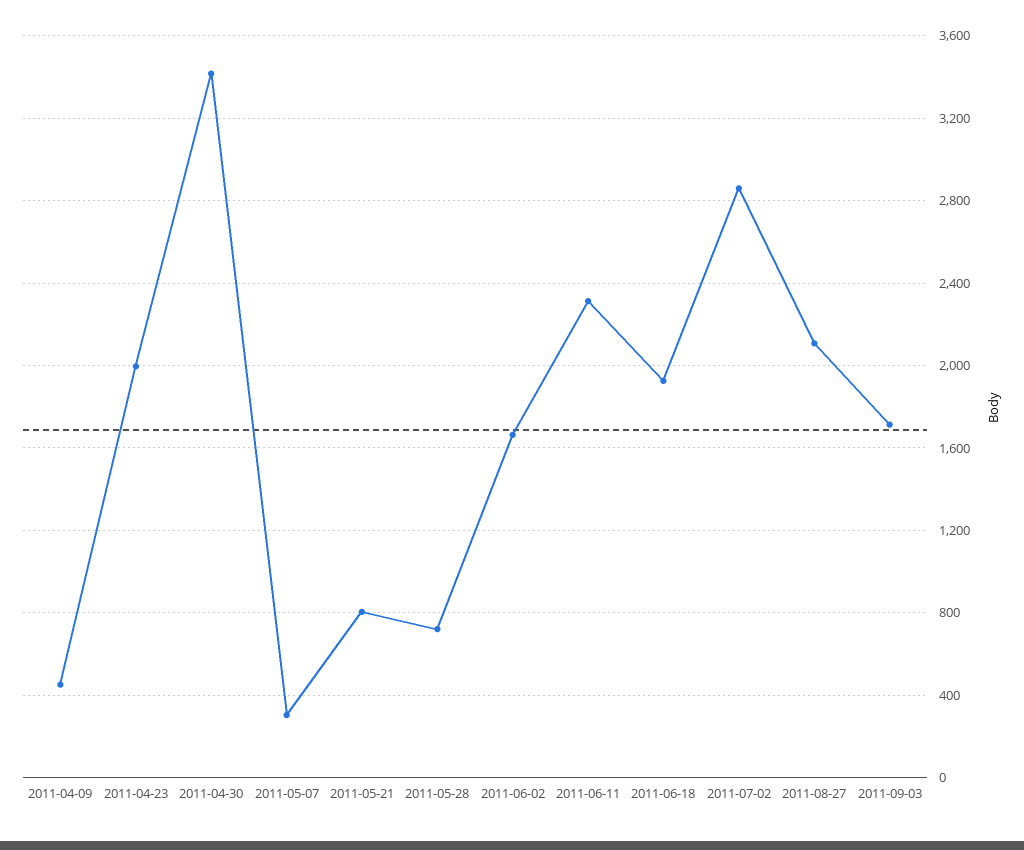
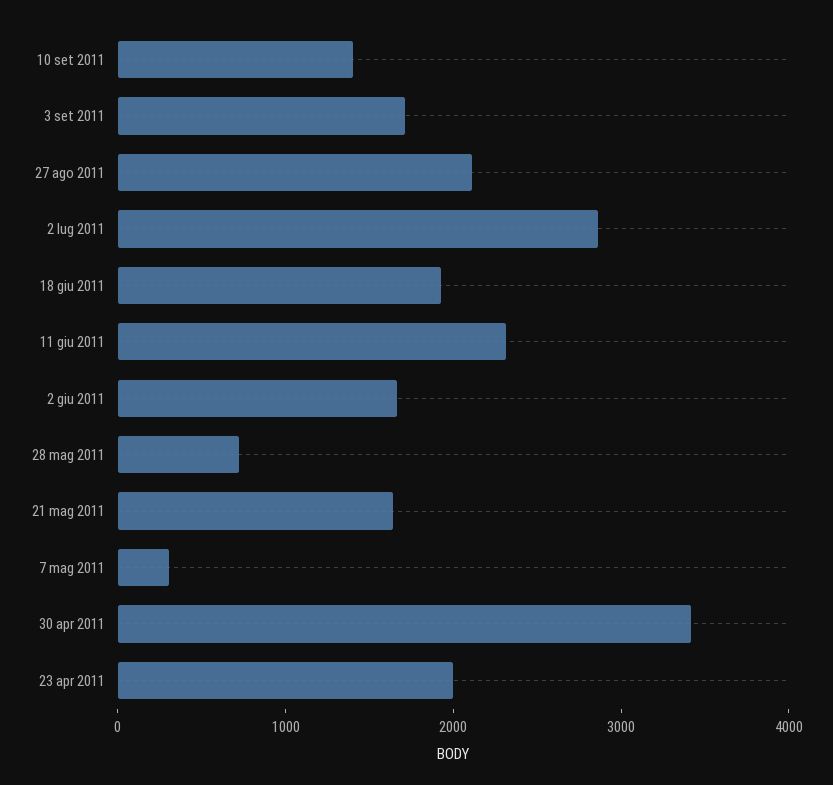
2011-04-09: 450 -> none
2011-05-21: 800 -> 1600
10 set 2011: none -> 1400

